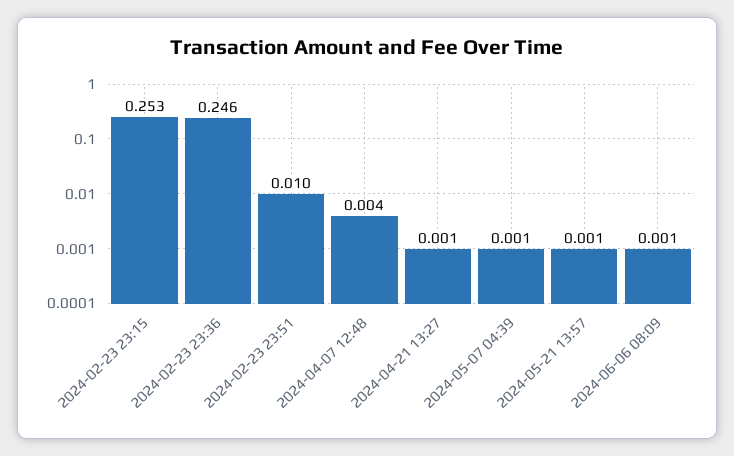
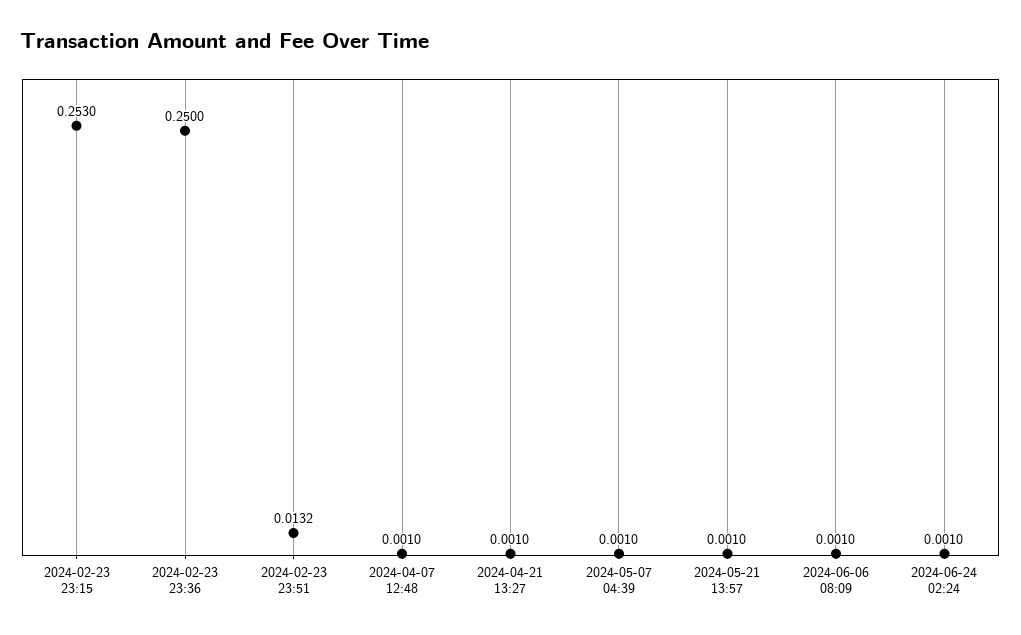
2024-02-23 23:36: 0.246 -> 0.25
2024-02-23 23:51: 0.01 -> 0.0132
2024-04-07 12:48: 0.004 -> 0.001
2024-06-24 02:24: none -> 0.001

